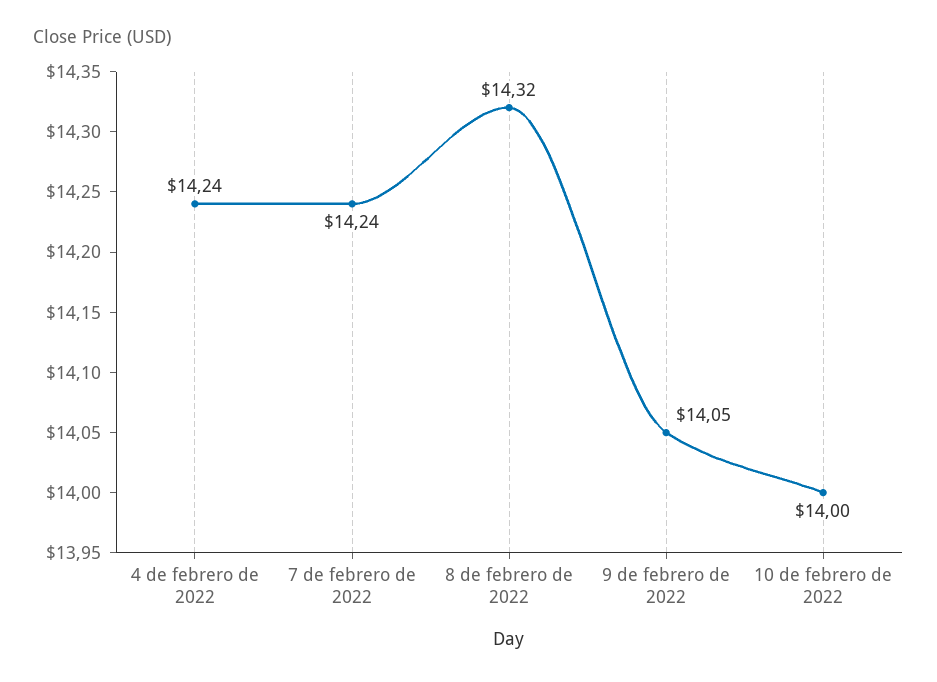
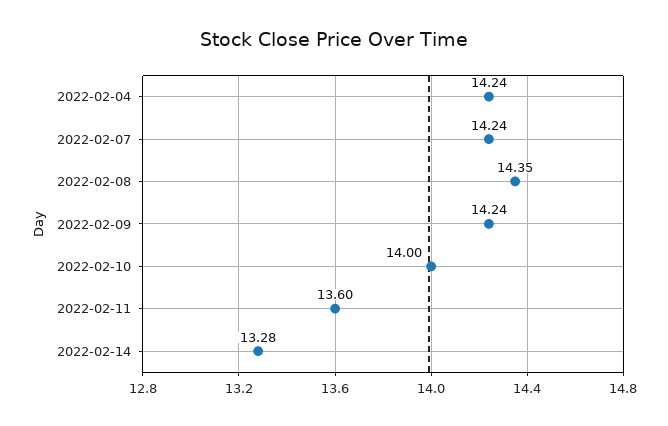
8 de febrero de 2022: 14.32 -> 14.35
9 de febrero de 2022: 14.05 -> 14.24
2022-02-11: none -> 13.6
2022-02-14: none -> 13.28

